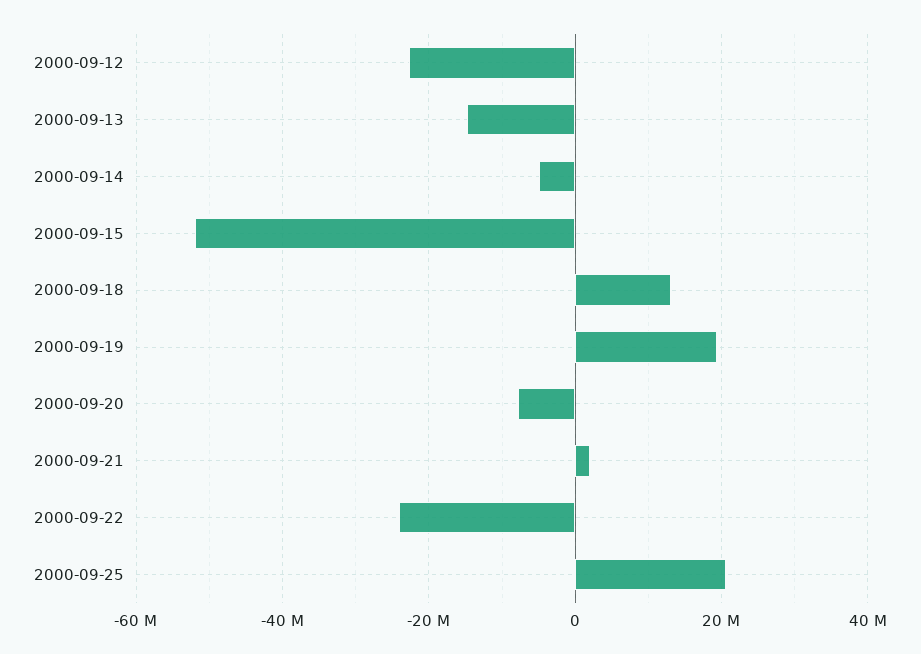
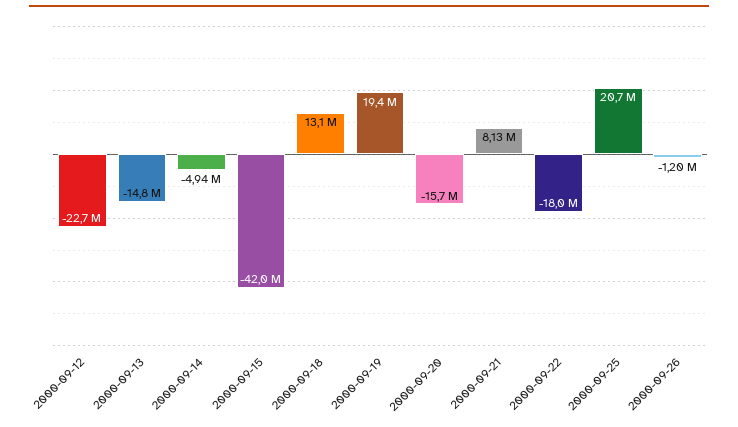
2000-09-15: -52000000 -> -42000000
2000-09-20: -8000000 -> -15700000
2000-09-21: 2000000 -> 8130000
2000-09-22: -24000000 -> -18000000
2000-09-26: none -> -1200000

